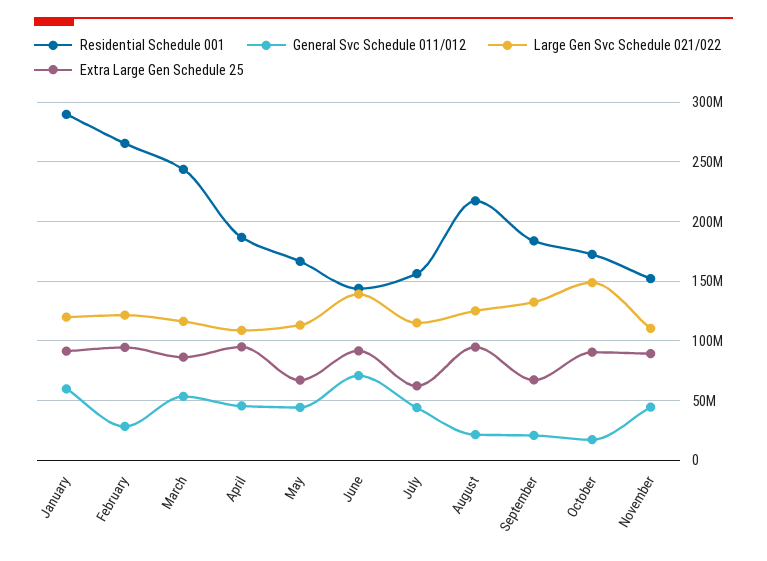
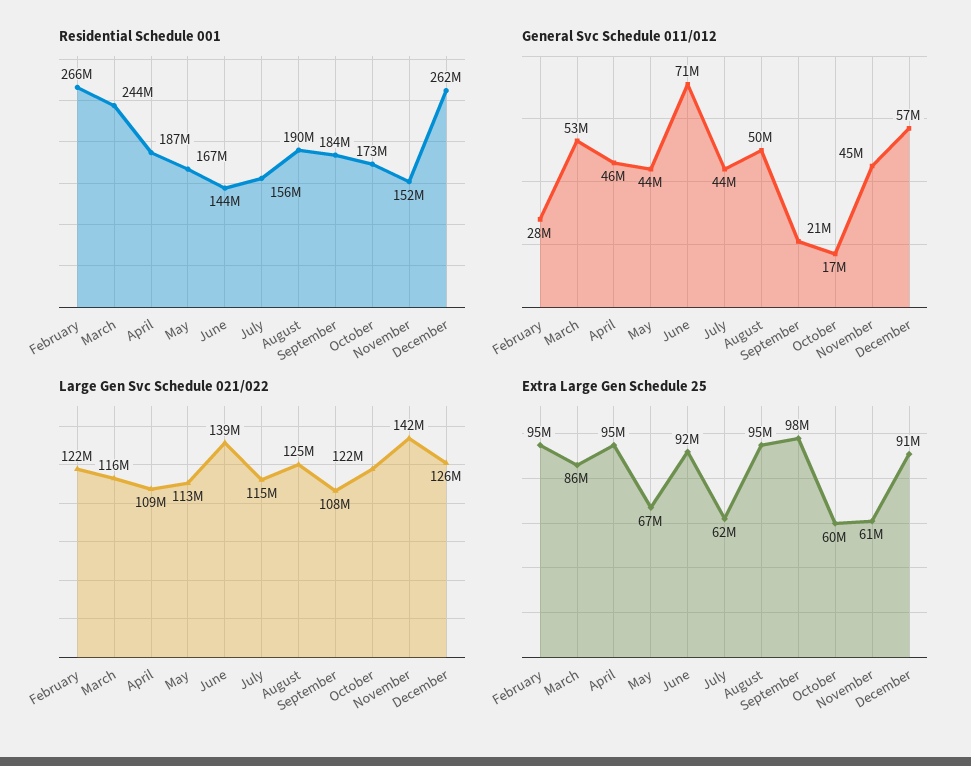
Residential Schedule 001, January: 290000000 -> none
General Svc Schedule 011/012, January: 60000000 -> none
Large Gen Svc Schedule 021/022, January: 120000000 -> none
Extra Large Gen Schedule 25, January: 90000000 -> none
Residential Schedule 001, August: 220000000 -> 190000000
General Svc Schedule 011/012, August: 20000000 -> 50000000
Large Gen Svc Schedule 021/022, September: 130000000 -> 108000000
Extra Large Gen Schedule 25, September: 70000000 -> 98000000
Large Gen Svc Schedule 021/022, October: 150000000 -> 122000000
Extra Large Gen Schedule 25, October: 90000000 -> 60000000
Large Gen Svc Schedule 021/022, November: 110000000 -> 142000000
Extra Large Gen Schedule 25, November: 90000000 -> 61000000
Residential Schedule 001, December: none -> 262000000
General Svc Schedule 011/012, December: none -> 57000000
Large Gen Svc Schedule 021/022, December: none -> 126000000
Extra Large Gen Schedule 25, December: none -> 91000000

